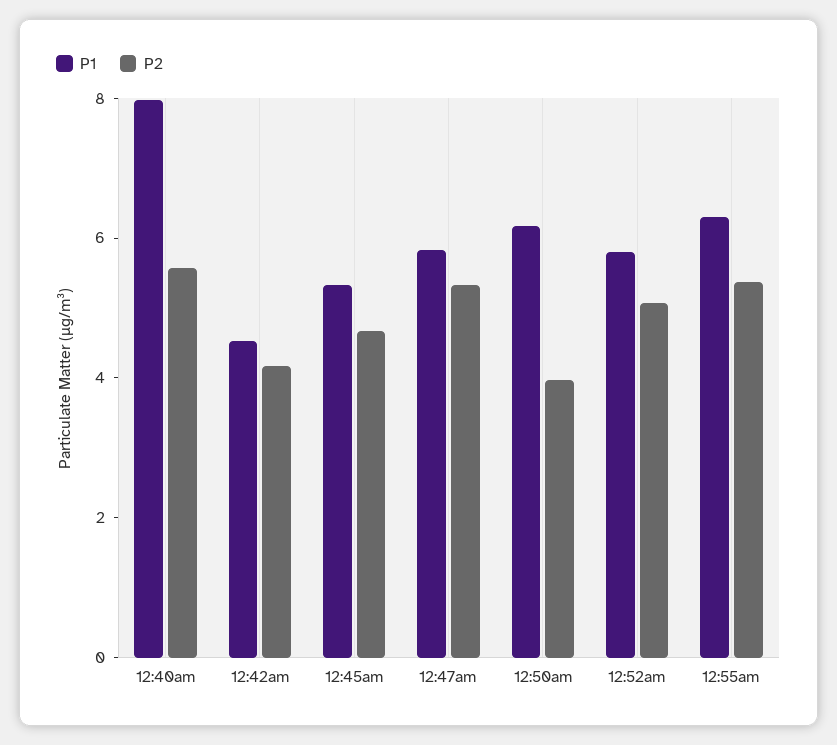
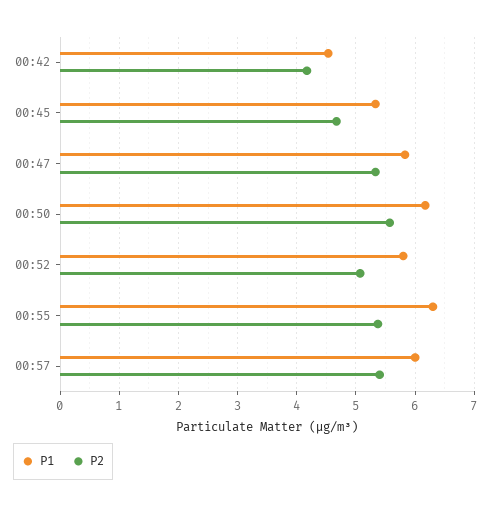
P1, 12:40am: 8 -> none
P2, 12:40am: 5.5 -> none
P2, 12:50am: 4 -> 5.6
P1, 00:57: none -> 6
P2, 00:57: none -> 5.4

